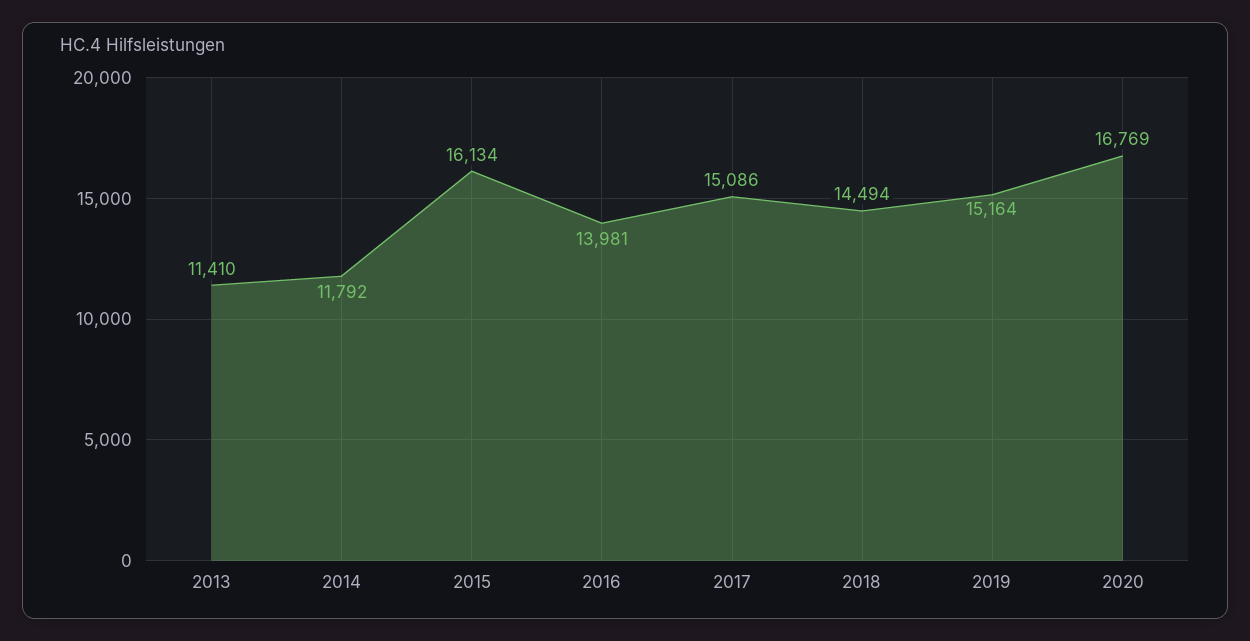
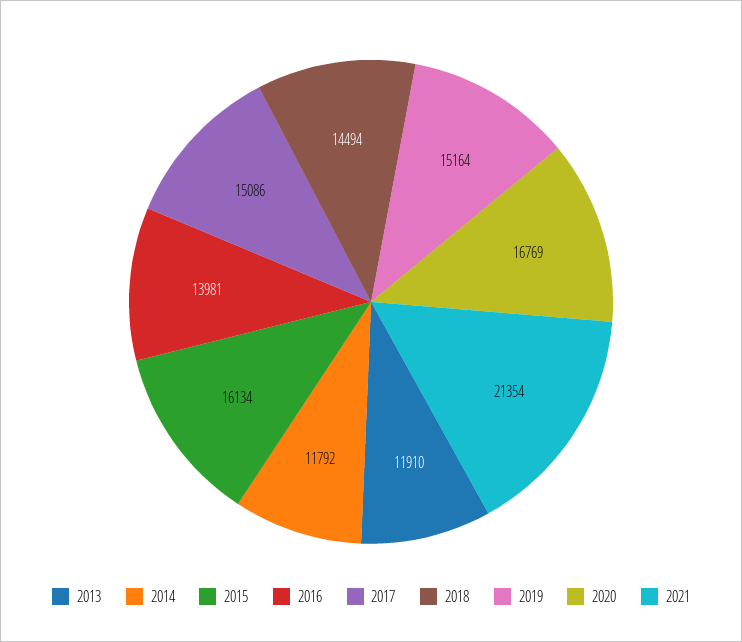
2013: 11410 -> 11910
2021: none -> 21354

